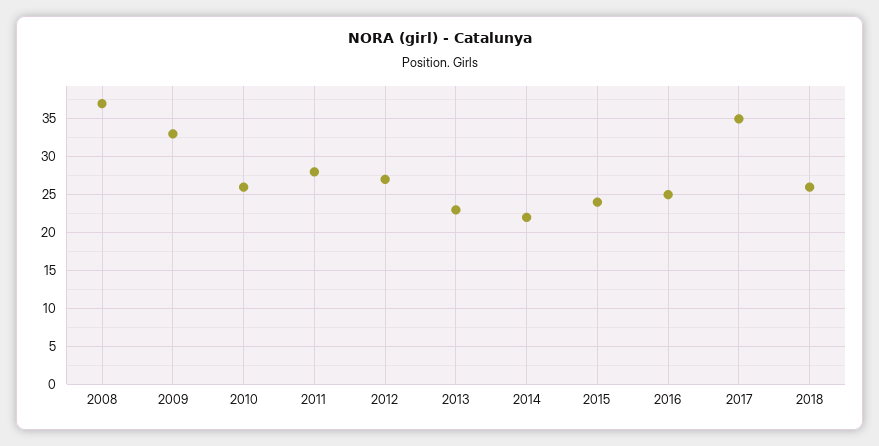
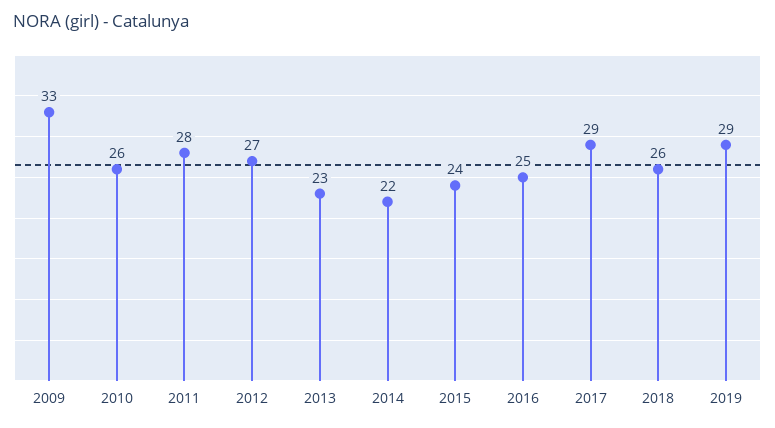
2008: 37 -> none
2017: 35 -> 29
2019: none -> 29

